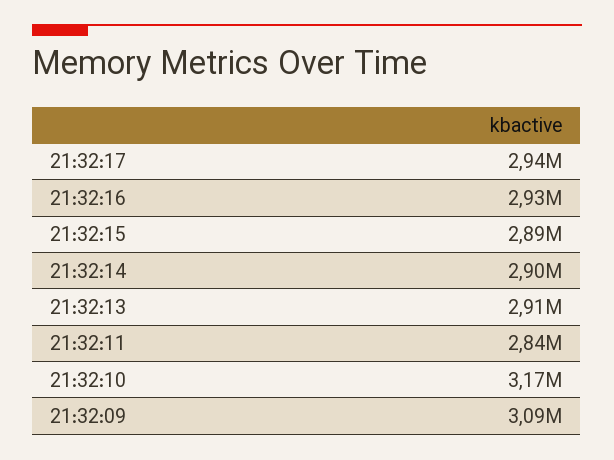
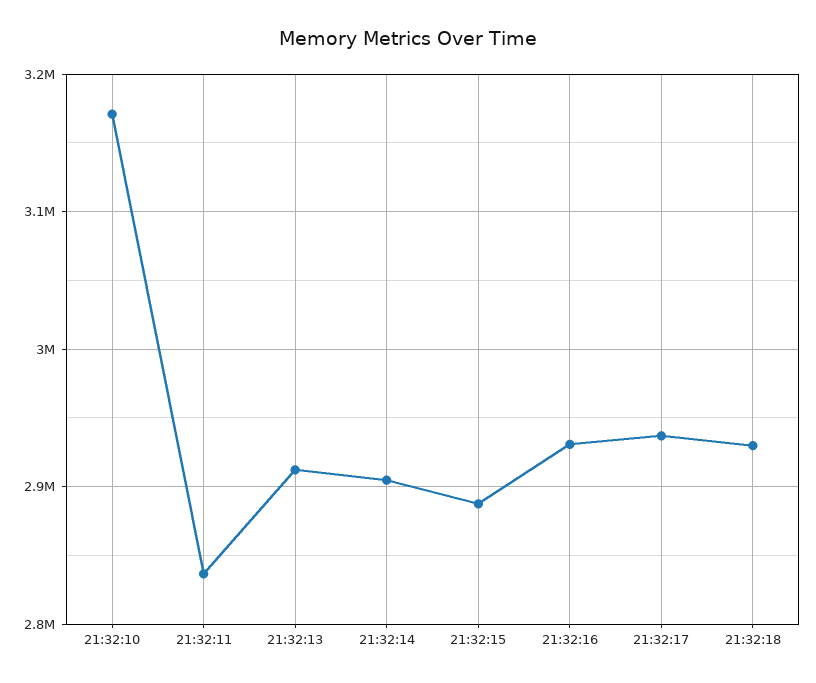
21:32:09: 3090000 -> none
21:32:18: none -> 2930000

